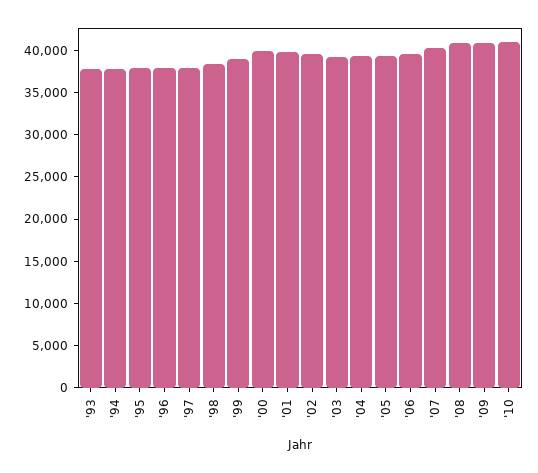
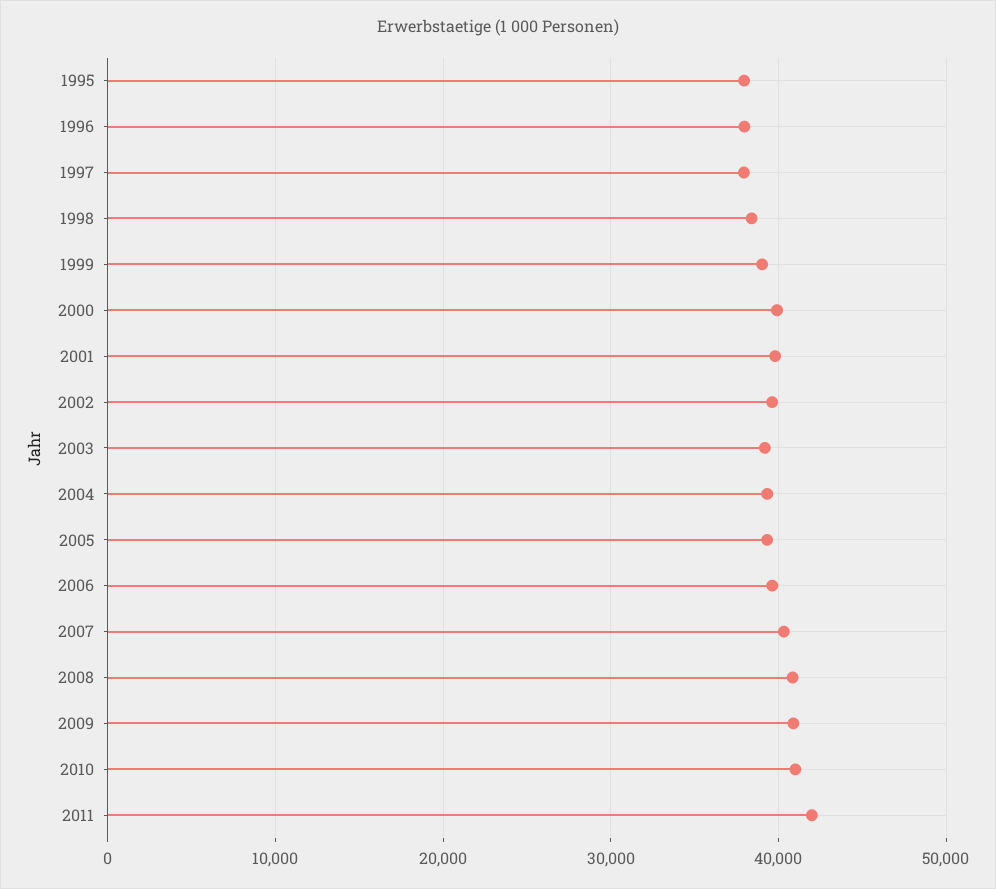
'93: 38000 -> none
'94: 38000 -> none
2011: none -> 42000

